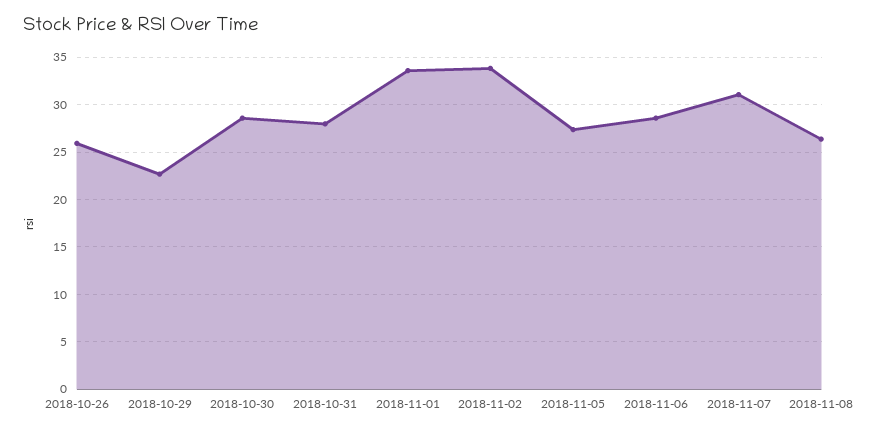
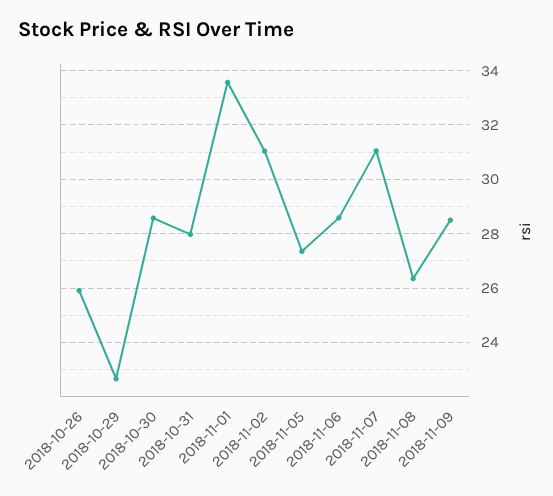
2018-11-02: 34 -> 31
2018-11-09: none -> 28.5

